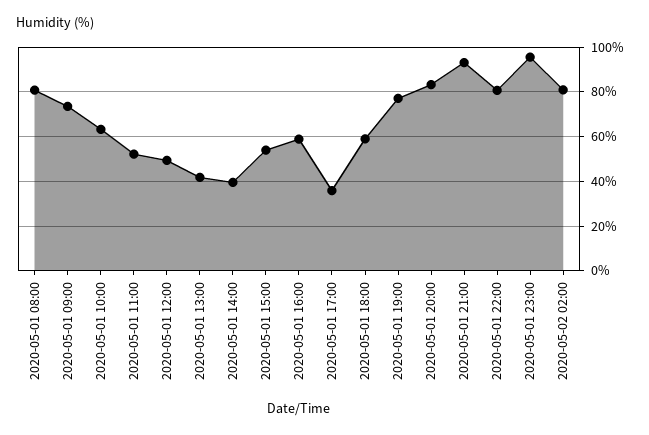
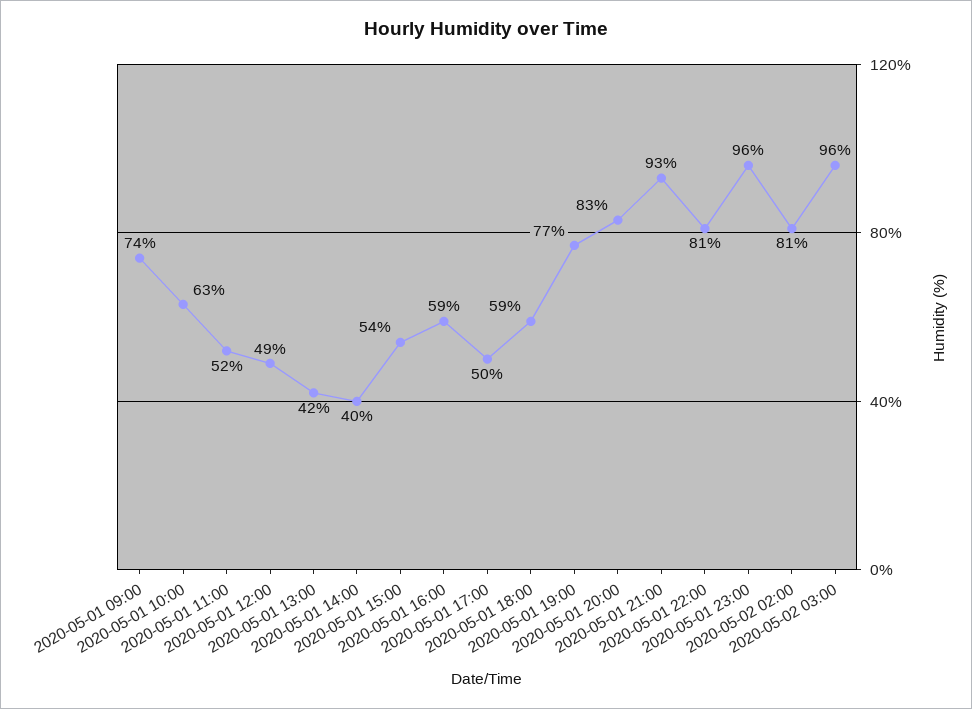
2020-05-01 08:00: 80 -> none
2020-05-01 17:00: 35 -> 50
2020-05-02 03:00: none -> 96

